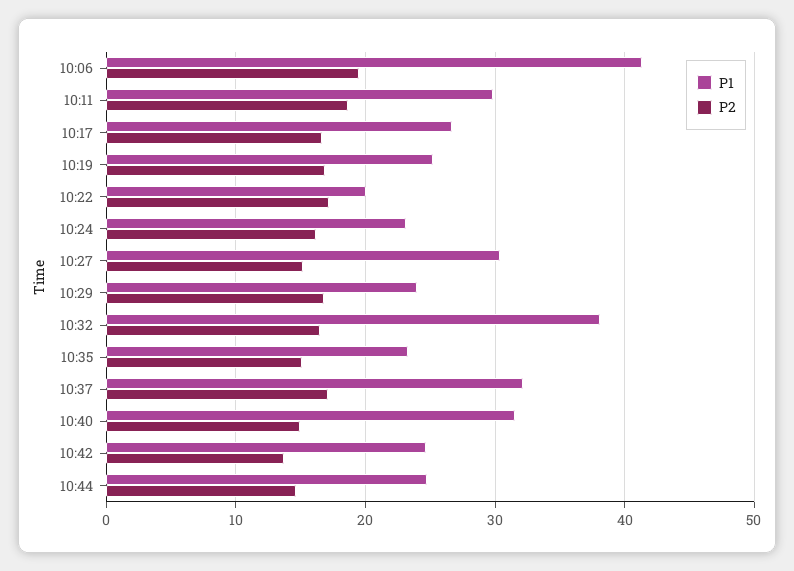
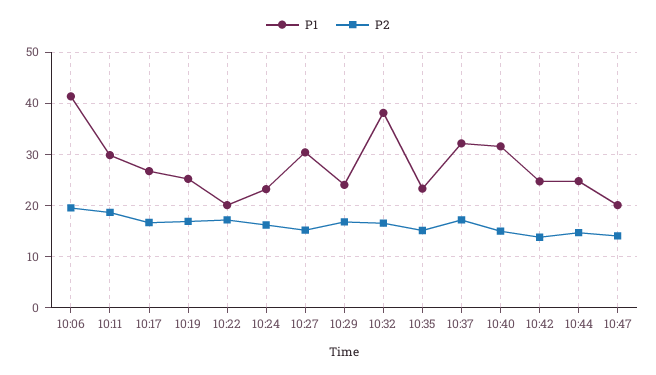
P1, 10:47: none -> 20
P2, 10:47: none -> 14

